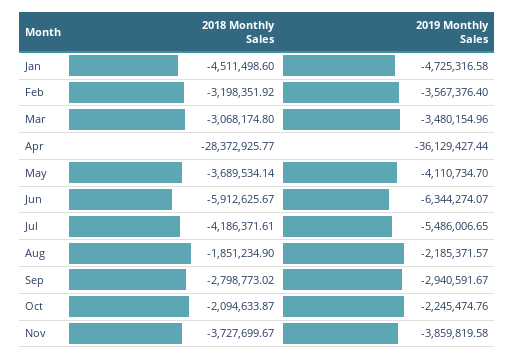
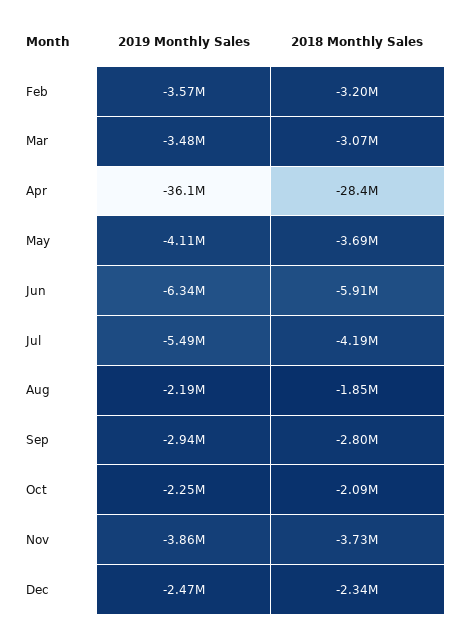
2018 Monthly Sales, Jan: -4511498.6 -> none
2019 Monthly Sales, Jan: -4725316.58 -> none
2019 Monthly Sales, Dec: none -> -2470000
2018 Monthly Sales, Dec: none -> -2340000

